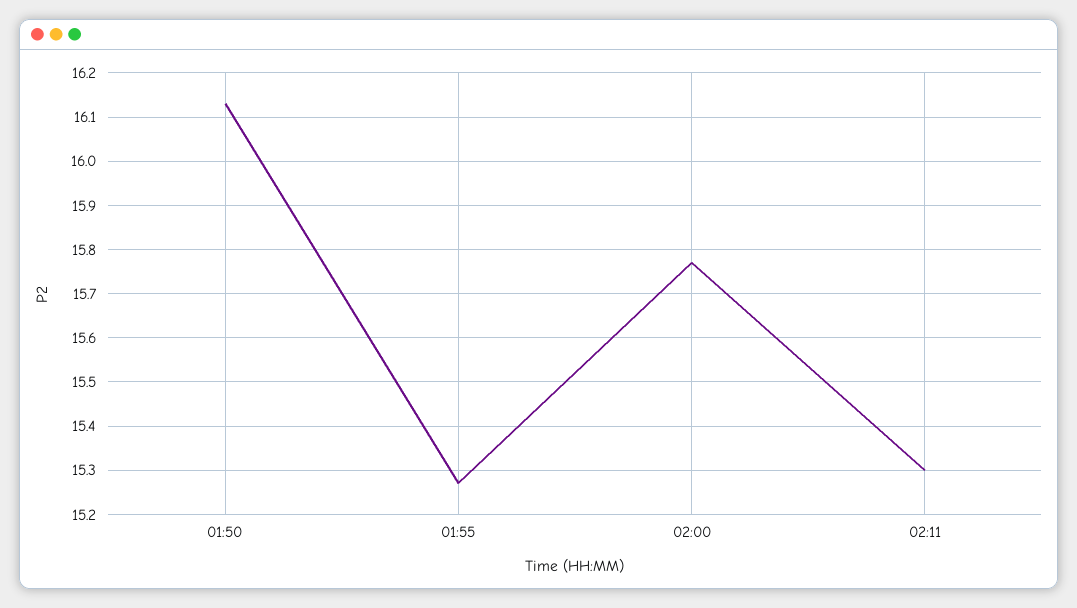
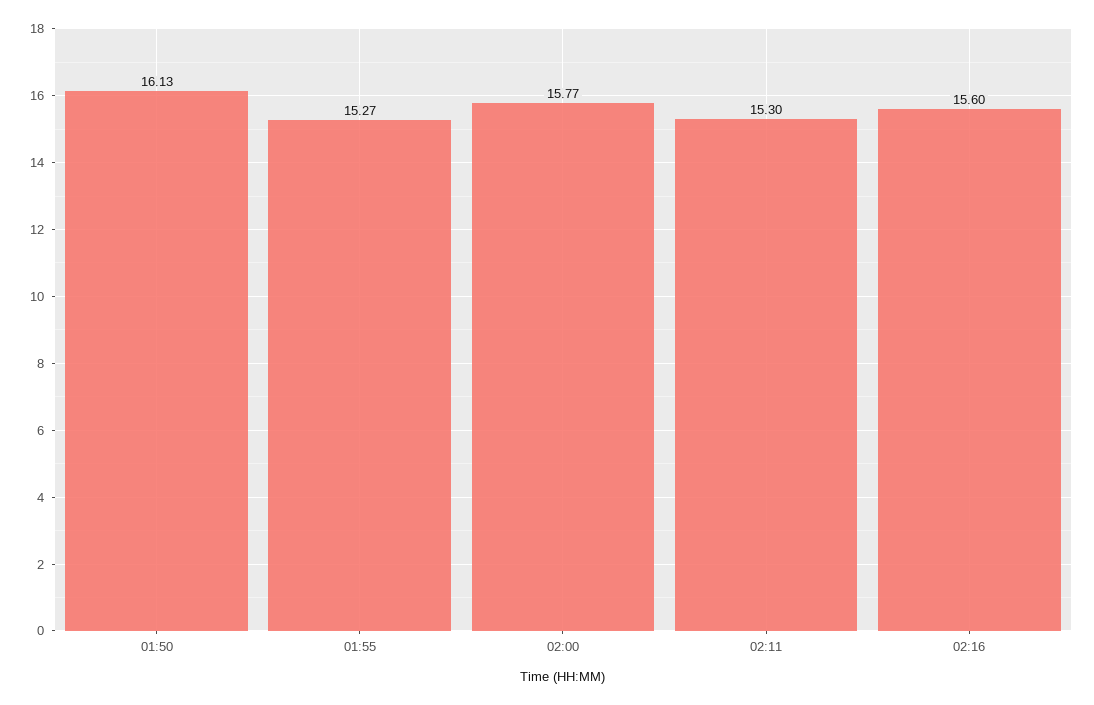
02:16: none -> 15.6

